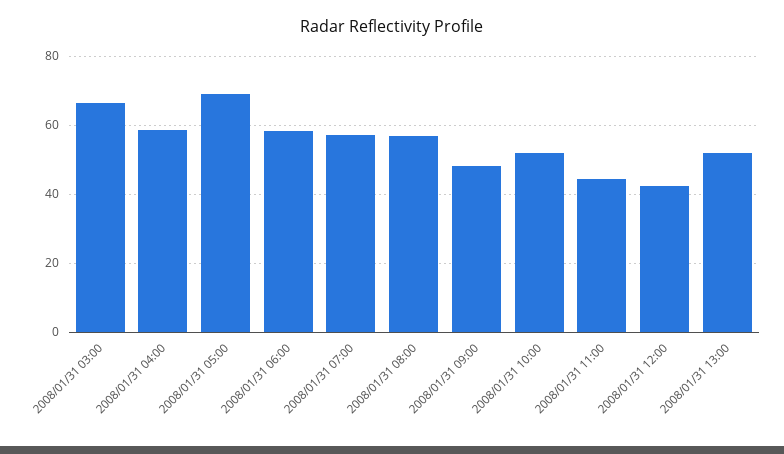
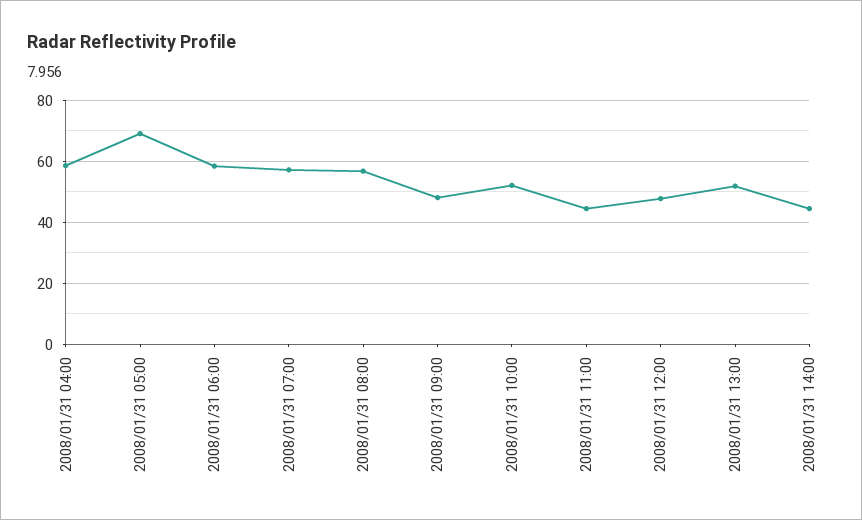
2008/01/31 03:00: 66 -> none
2008/01/31 12:00: 42 -> 48
2008/01/31 14:00: none -> 44

